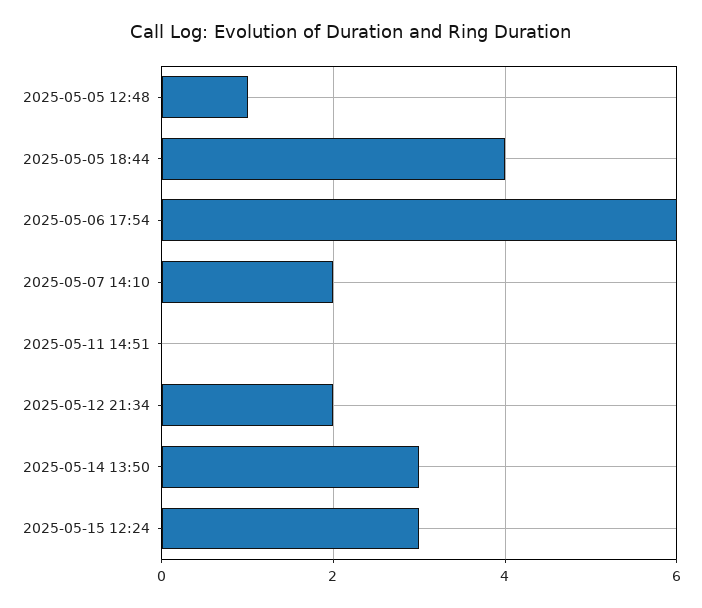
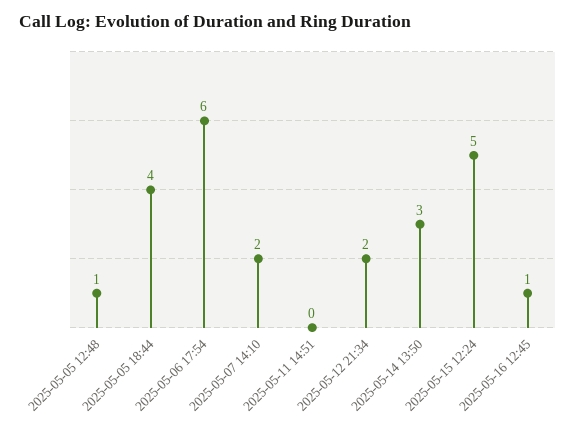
2025-05-15 12:24: 3 -> 5
2025-05-16 12:45: none -> 1

